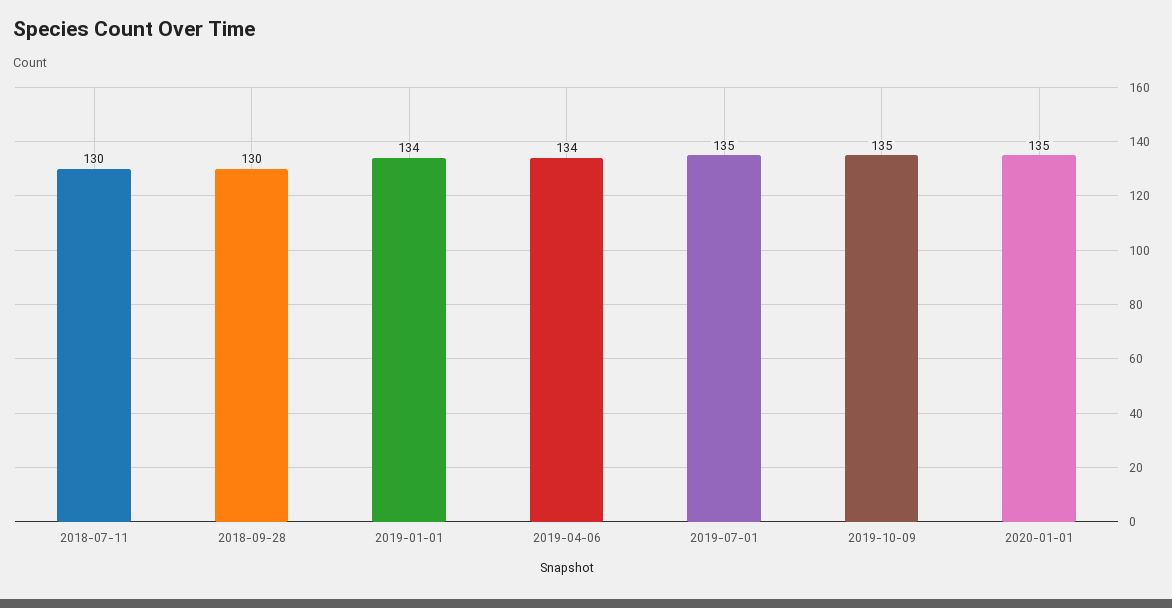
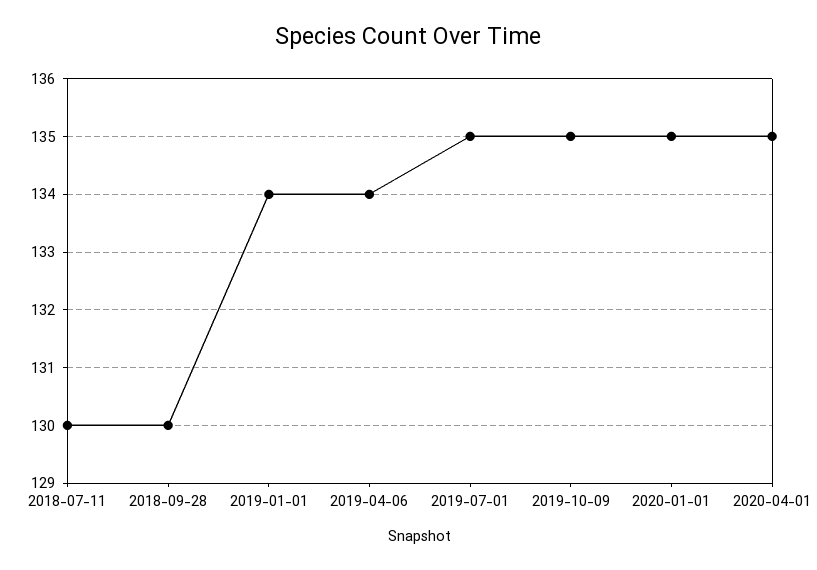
2020-04-01: none -> 135

